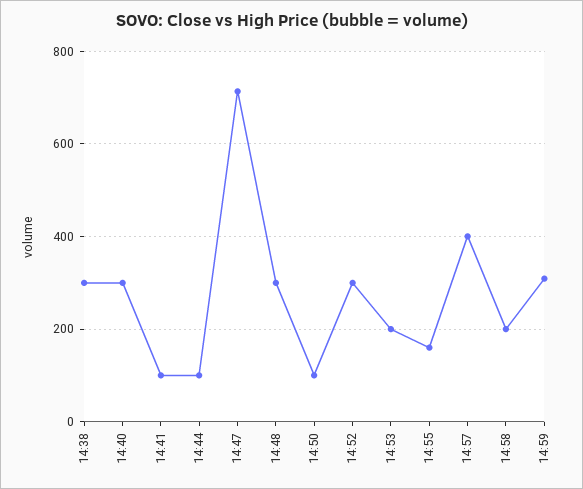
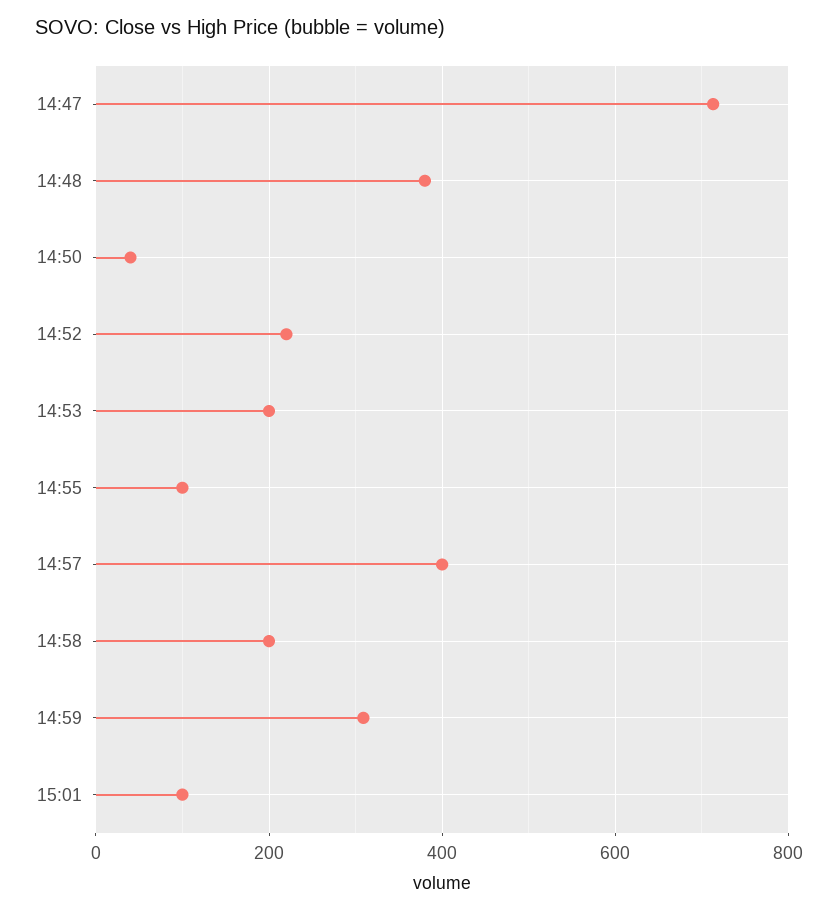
14:38: 300 -> none
14:40: 300 -> none
14:41: 100 -> none
14:44: 100 -> none
14:48: 300 -> 380
14:50: 100 -> 40
14:52: 300 -> 220
14:55: 160 -> 100
15:01: none -> 100

